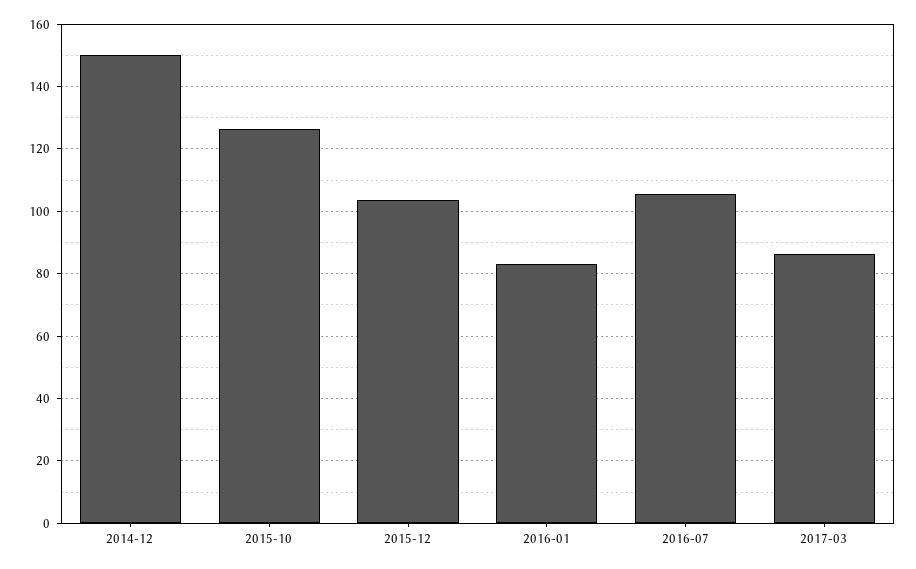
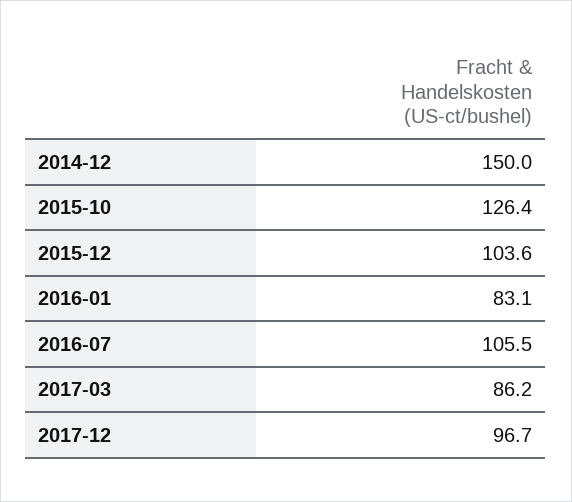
2017-12: none -> 96.7

